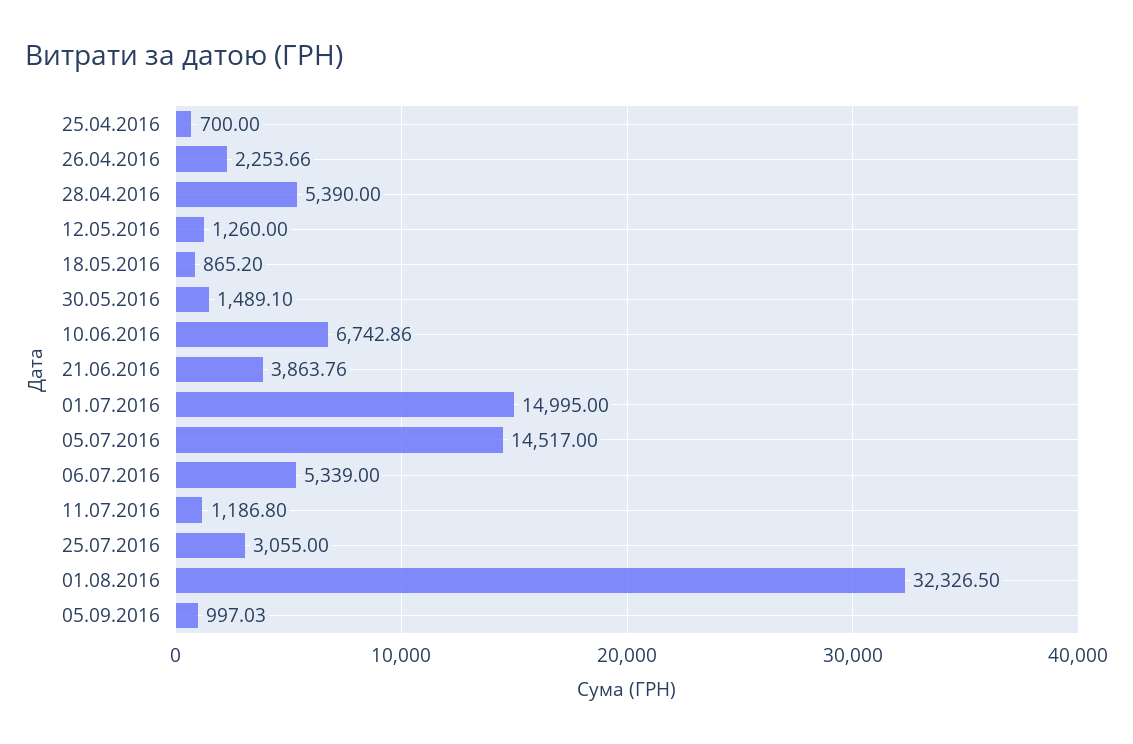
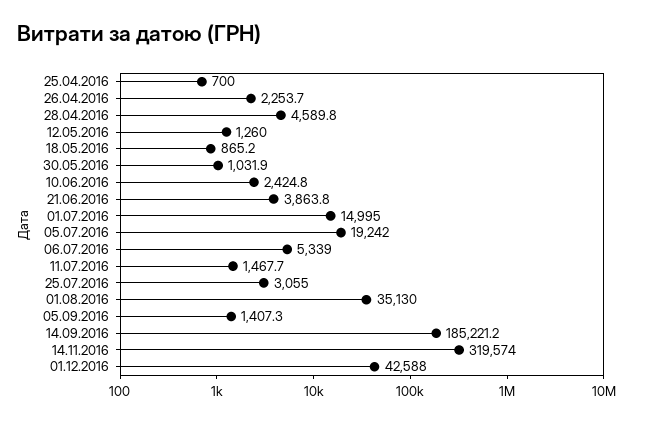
28.04.2016: 5390 -> 4589.8
30.05.2016: 1489.1 -> 1031.9
10.06.2016: 6742.86 -> 2424.8
05.07.2016: 14517 -> 19242
11.07.2016: 1186.8 -> 1467.7
01.08.2016: 32326.5 -> 35130
05.09.2016: 997.03 -> 1407.3
14.09.2016: none -> 185221.2
14.11.2016: none -> 319574
01.12.2016: none -> 42588

